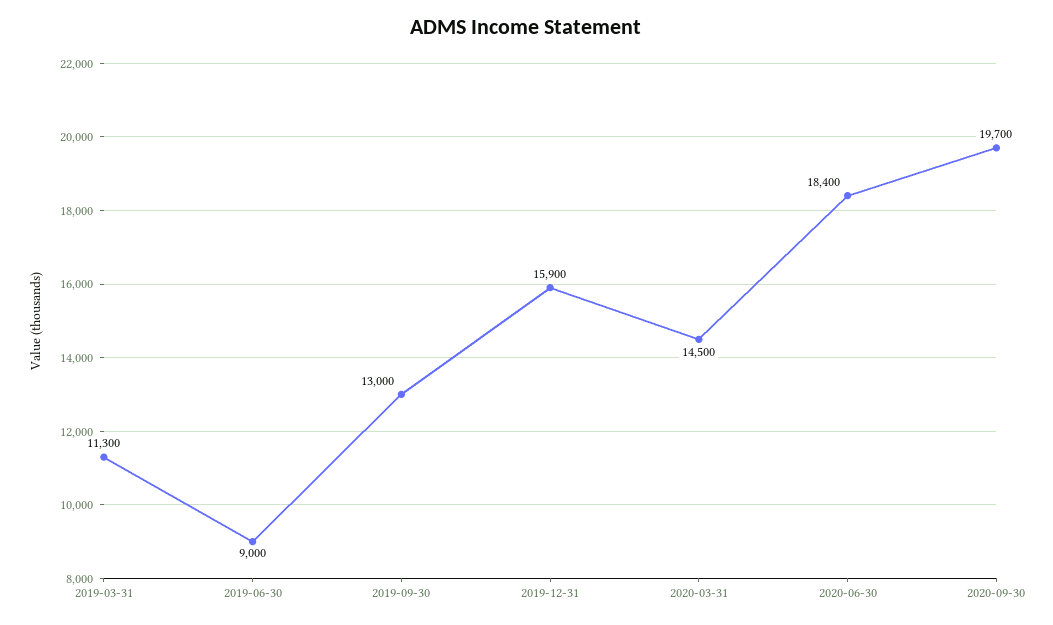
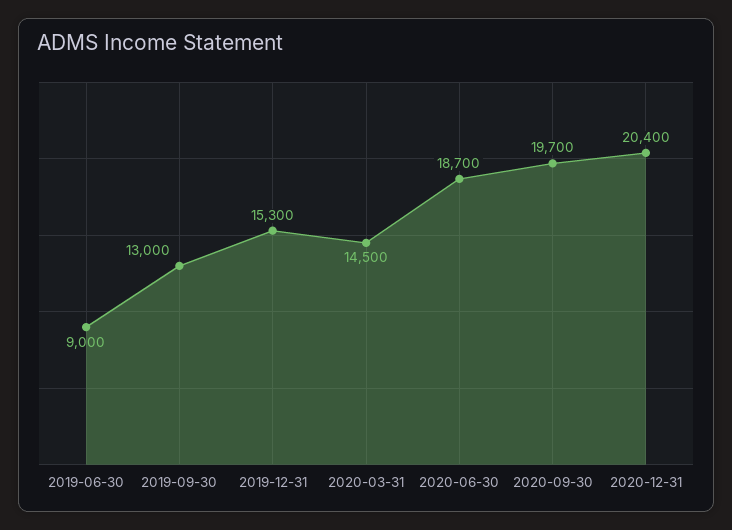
2019-03-31: 11300 -> none
2019-12-31: 15900 -> 15300
2020-06-30: 18400 -> 18700
2020-12-31: none -> 20400

